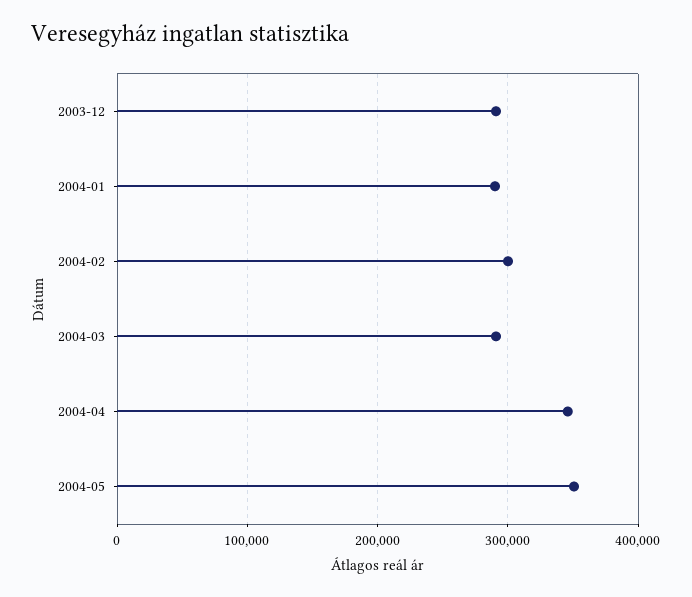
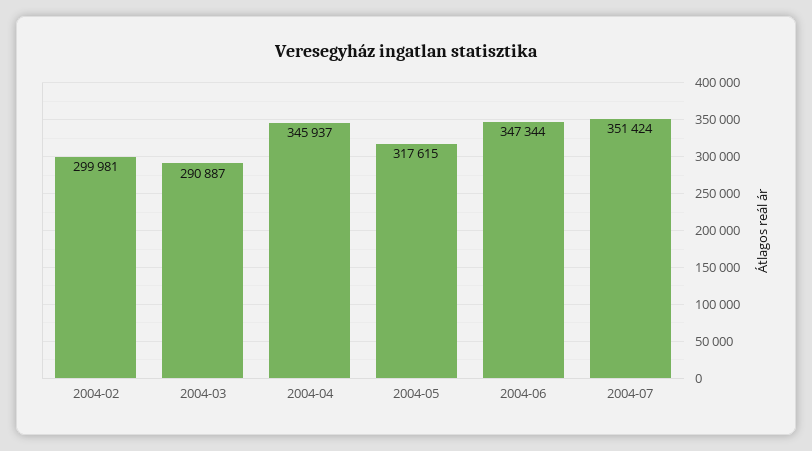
2003-12: 290000 -> none
2004-01: 290000 -> none
2004-05: 350000 -> 317615
2004-06: none -> 347344
2004-07: none -> 351424

